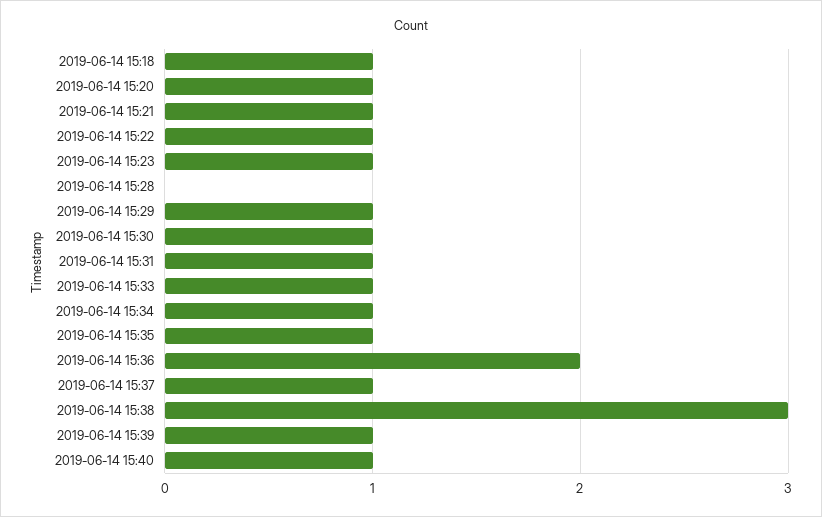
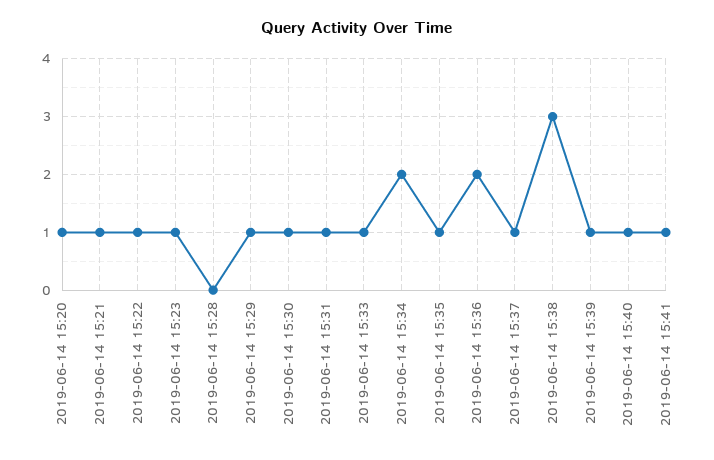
2019-06-14 15:18: 1 -> none
2019-06-14 15:34: 1 -> 2
2019-06-14 15:41: none -> 1

